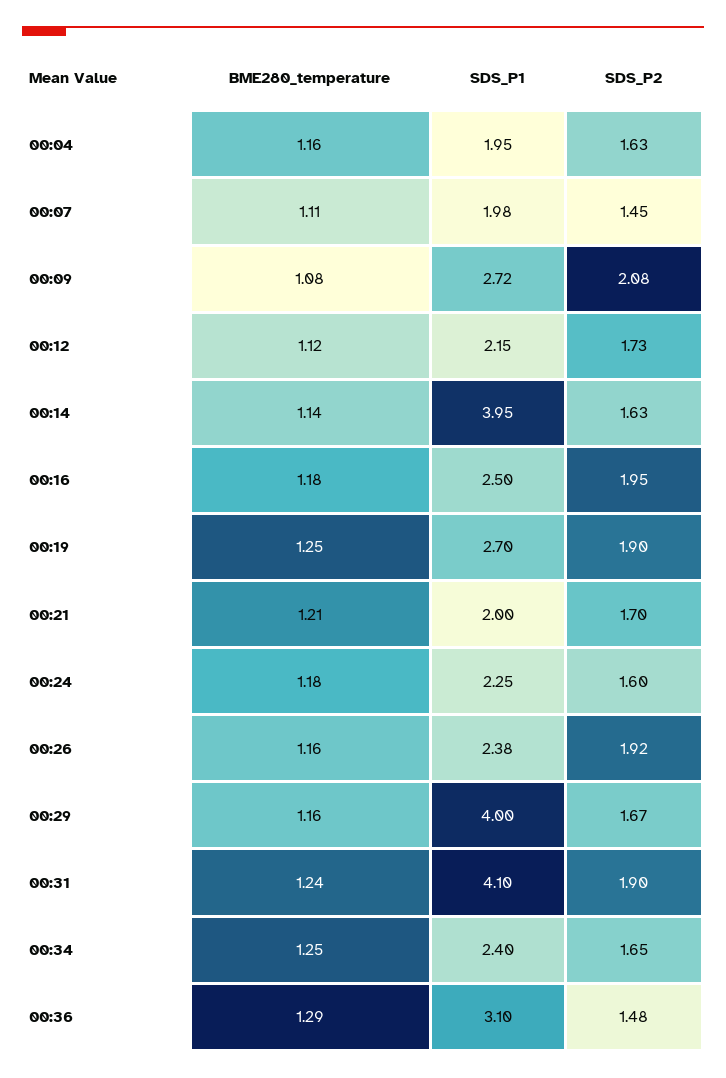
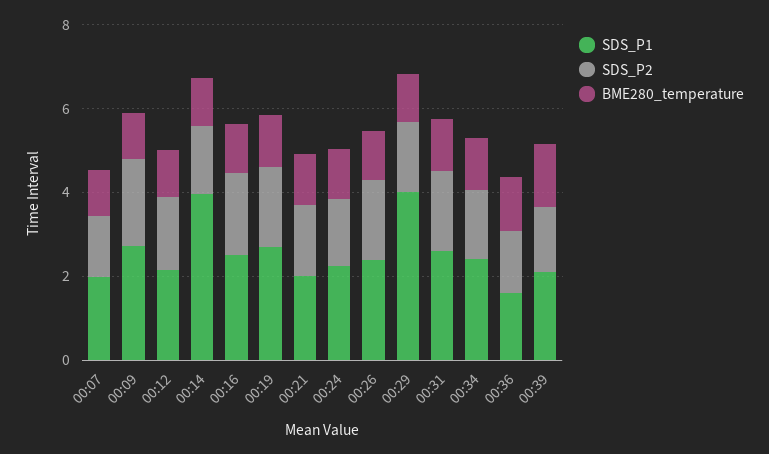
BME280_temperature, 00:04: 1.16 -> none
SDS_P1, 00:04: 1.95 -> none
SDS_P2, 00:04: 1.63 -> none
SDS_P1, 00:31: 4.1 -> 2.5
SDS_P1, 00:36: 3.1 -> 1.5
SDS_P1, 00:39: none -> 2
SDS_P2, 00:39: none -> 1.5
BME280_temperature, 00:39: none -> 1.5

